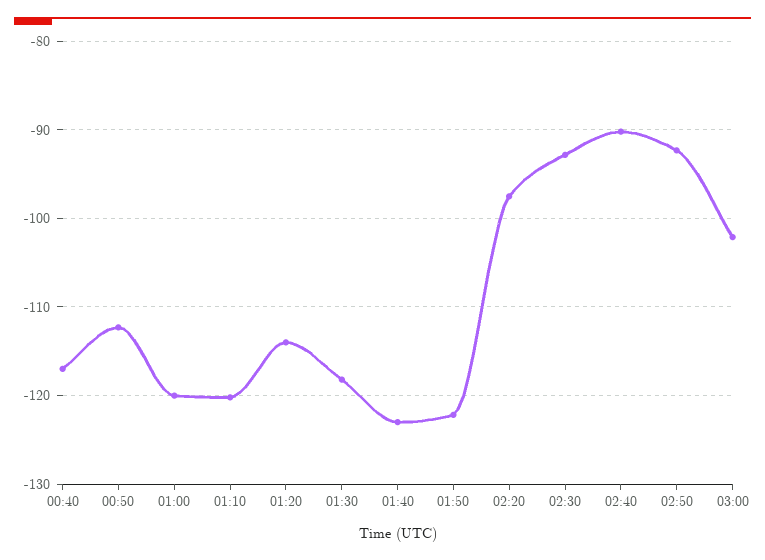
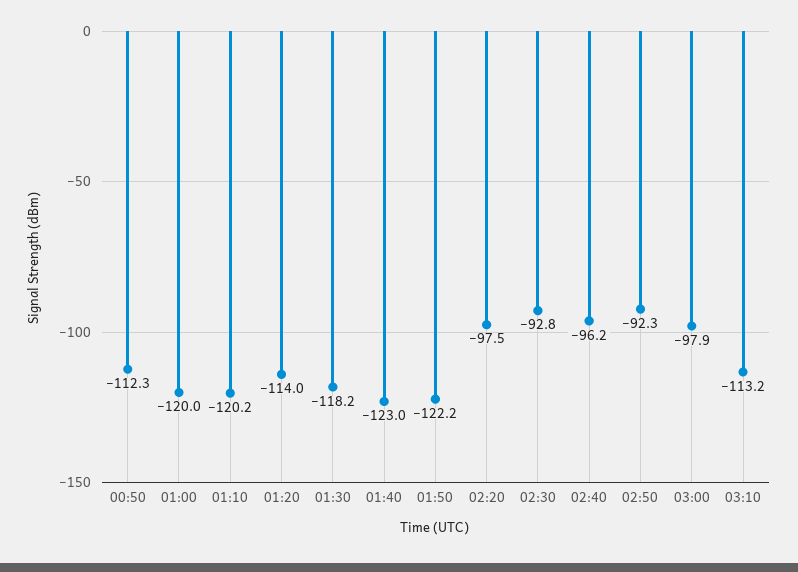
00:40: -117 -> none
02:40: -90 -> -96.2
03:00: -102 -> -97.9
03:10: none -> -113.2

